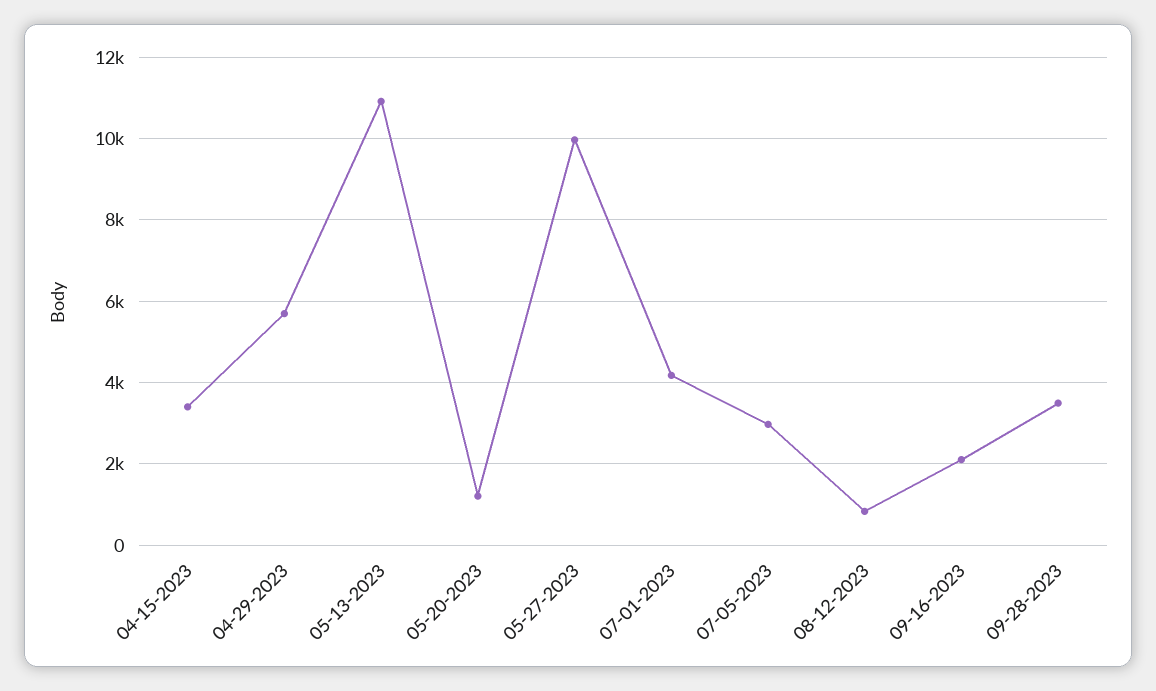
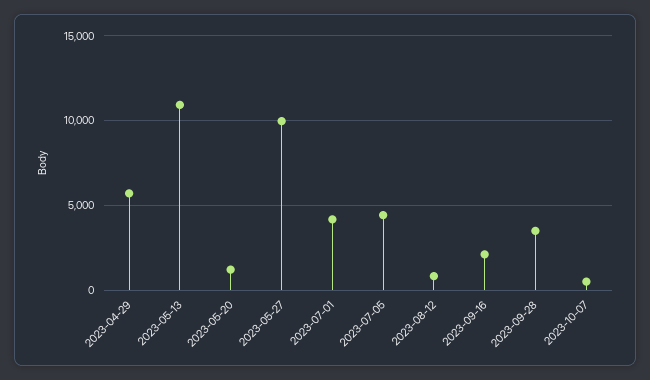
04-15-2023: 3400 -> none
07-05-2023: 3000 -> 4500
2023-10-07: none -> 500

